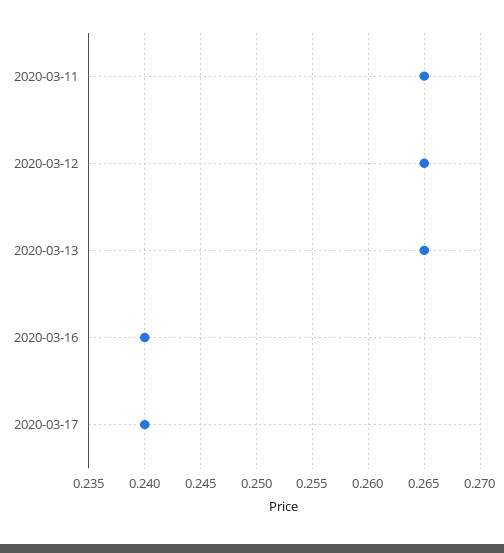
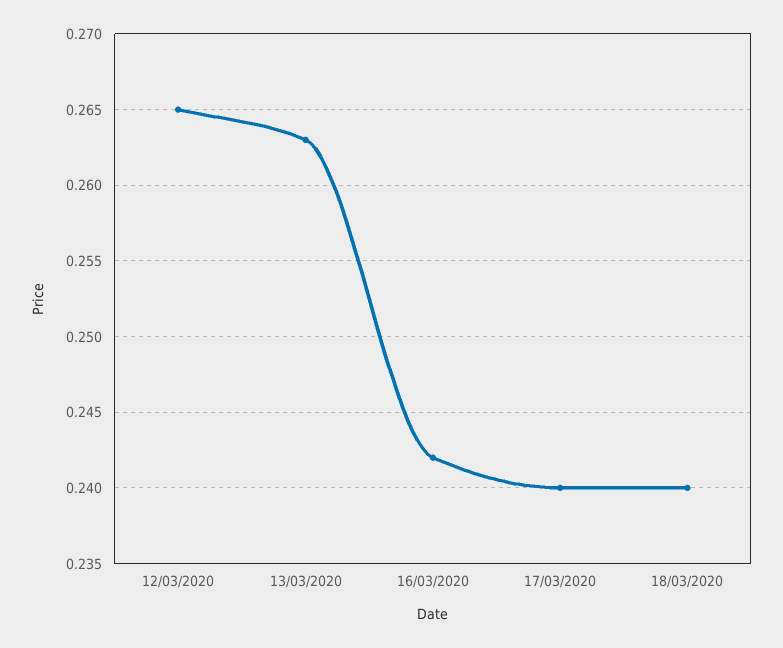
2020-03-11: 0.265 -> none
2020-03-13: 0.265 -> 0.263
2020-03-16: 0.24 -> 0.242
18/03/2020: none -> 0.24

